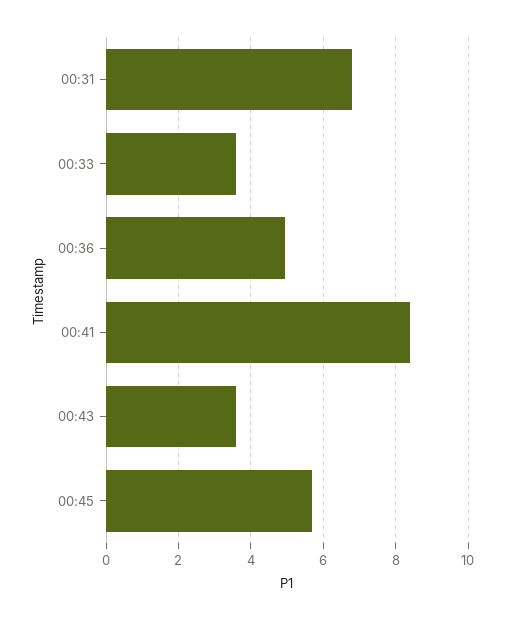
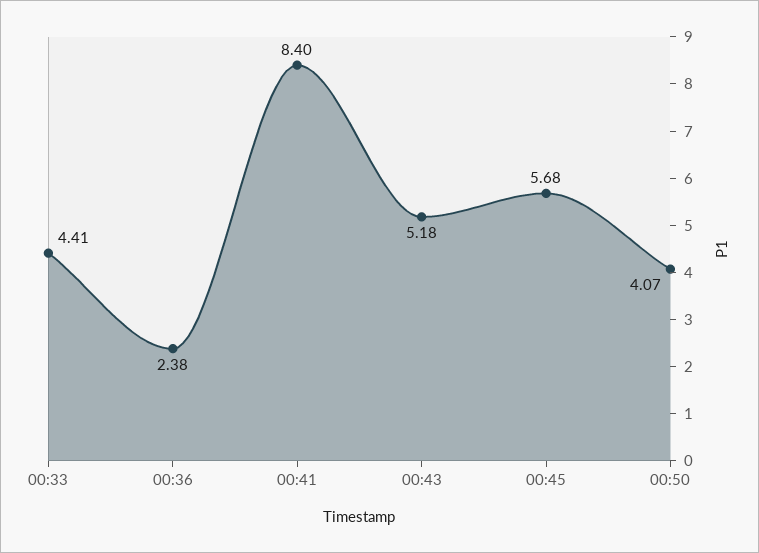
00:31: 6.8 -> none
00:33: 3.6 -> 4.41
00:36: 5 -> 2.38
00:43: 3.6 -> 5.18
00:50: none -> 4.07

